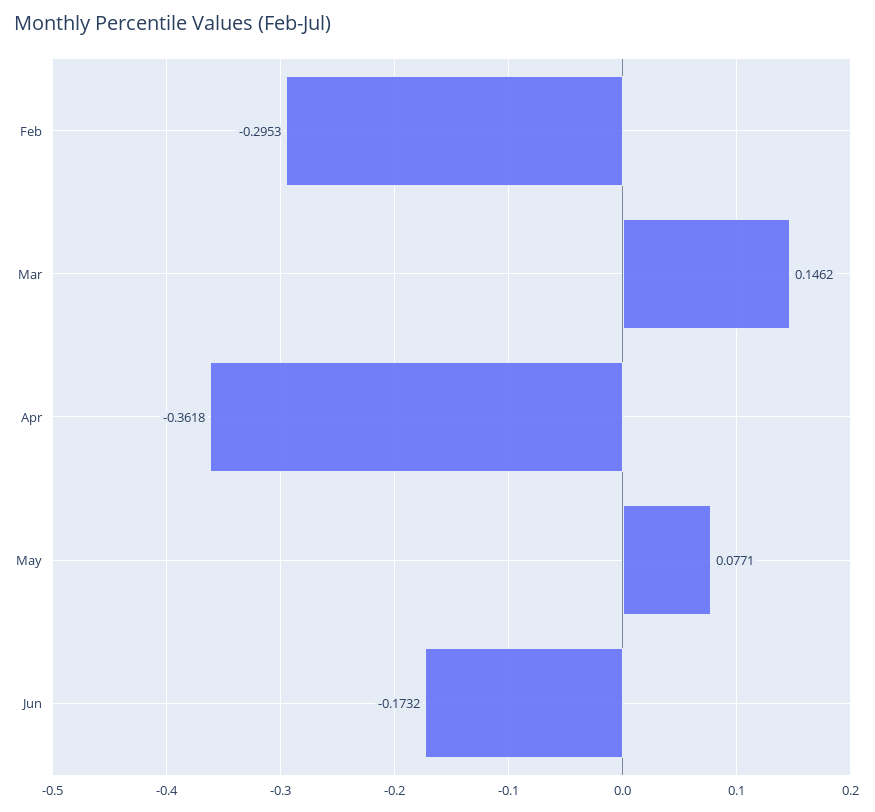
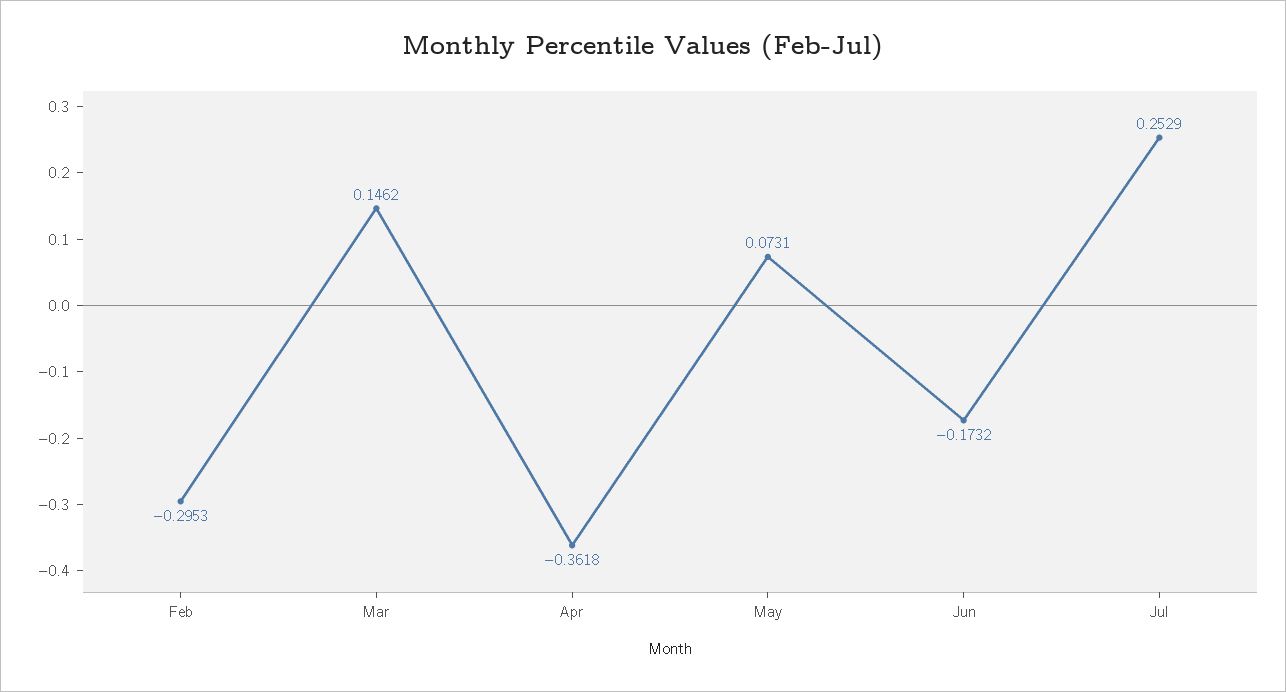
May: 0.0771 -> 0.0731
Jul: none -> 0.2529

